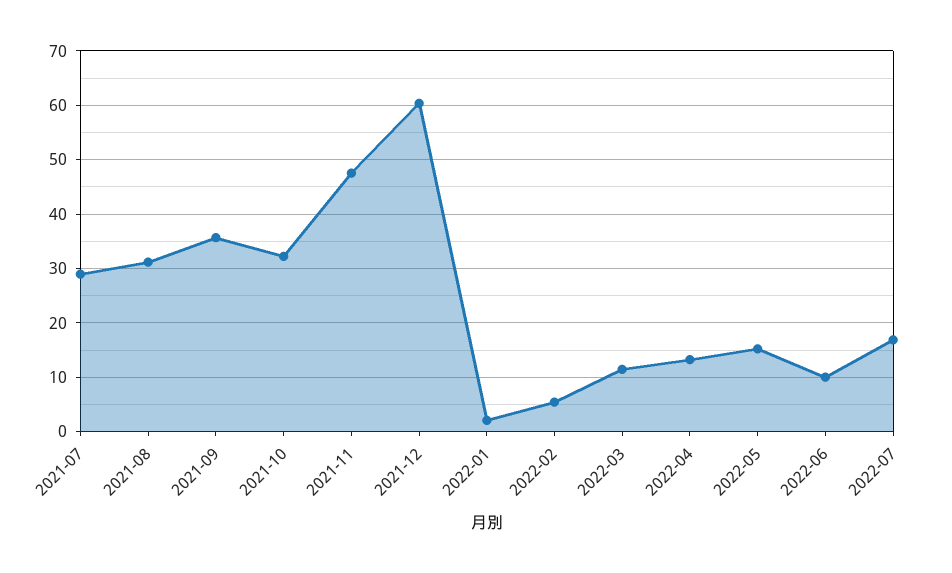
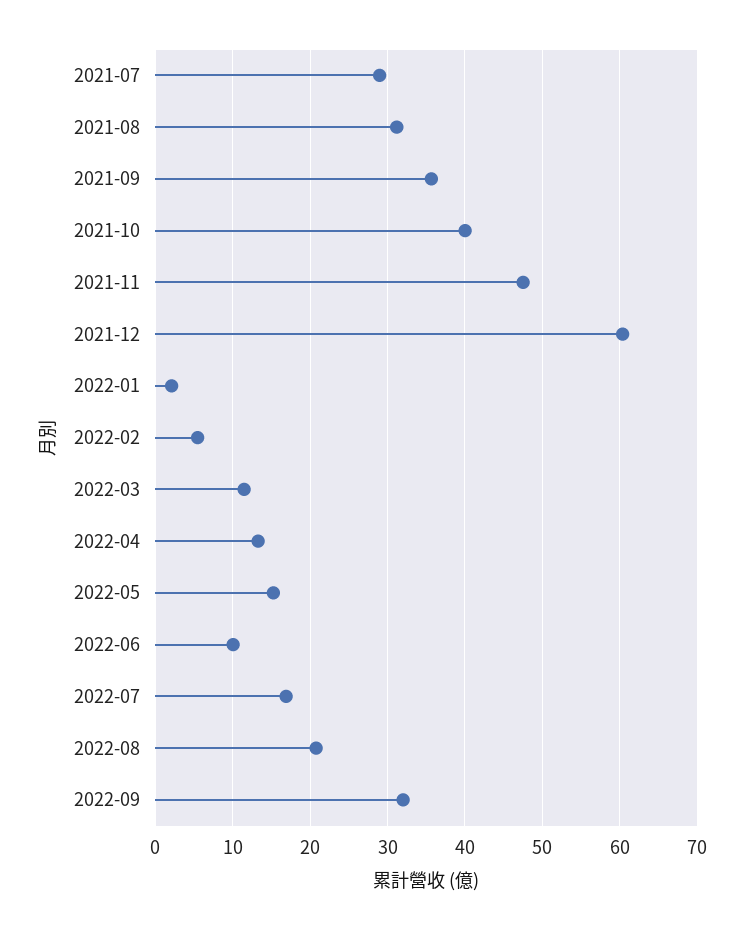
2021-10: 32 -> 40
2022-08: none -> 21
2022-09: none -> 32

